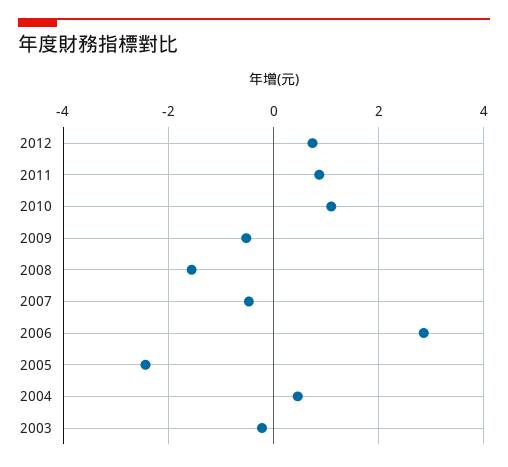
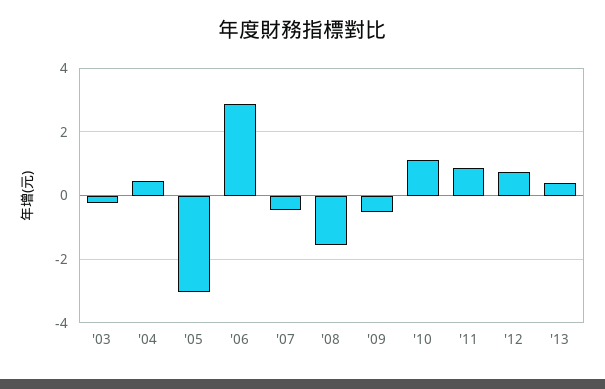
2005: -2.4 -> -3
'13: none -> 0.4

